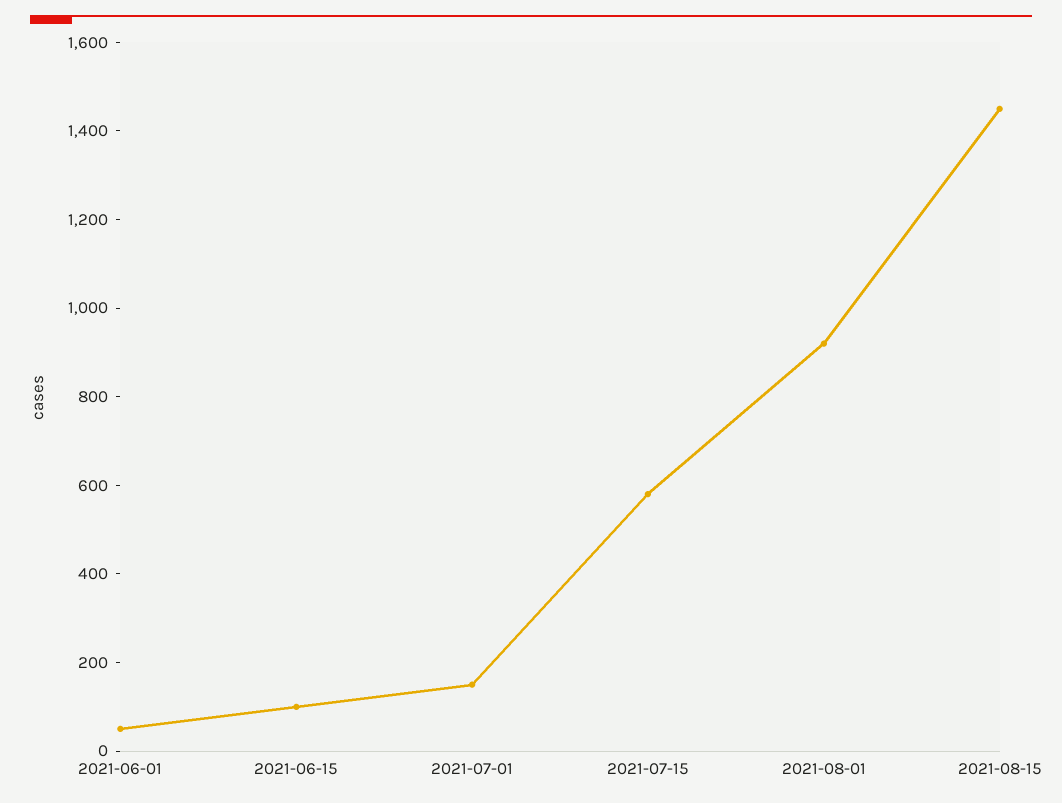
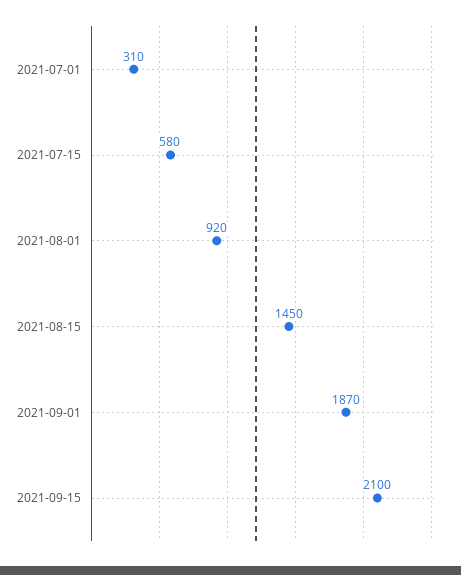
2021-06-01: 50 -> none
2021-06-15: 100 -> none
2021-07-01: 150 -> 310
2021-09-01: none -> 1870
2021-09-15: none -> 2100

